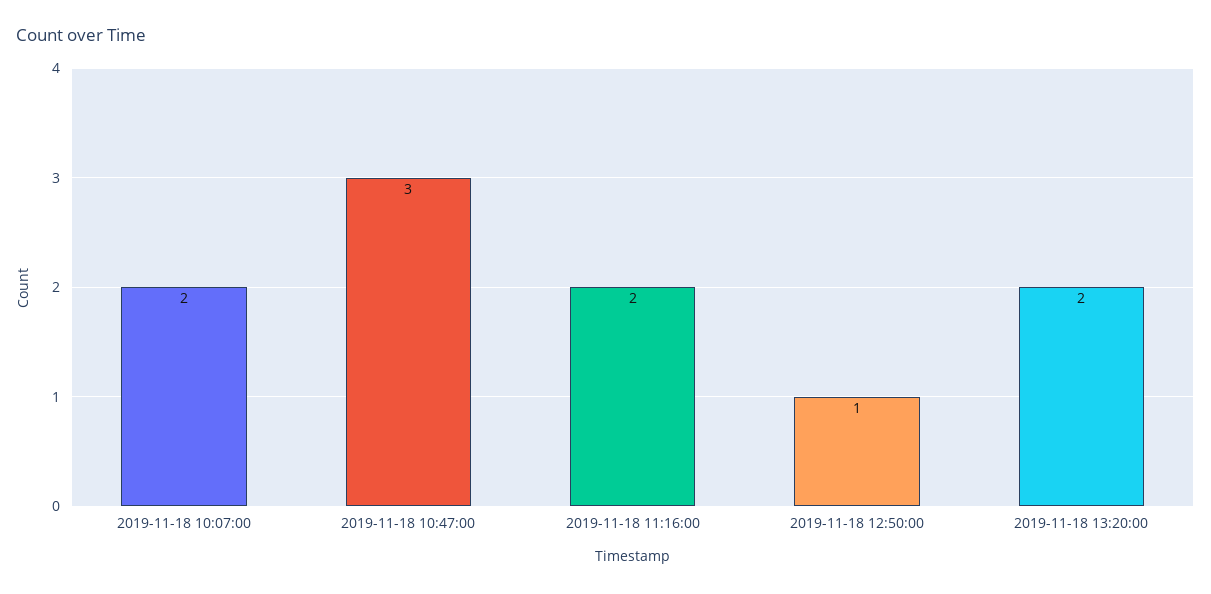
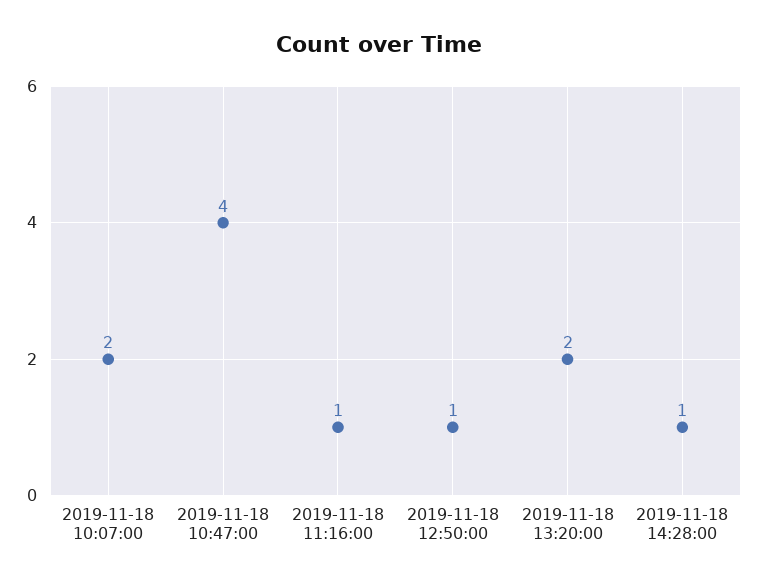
2019-11-18 10:47:00: 3 -> 4
2019-11-18 11:16:00: 2 -> 1
2019-11-18 14:28:00: none -> 1

